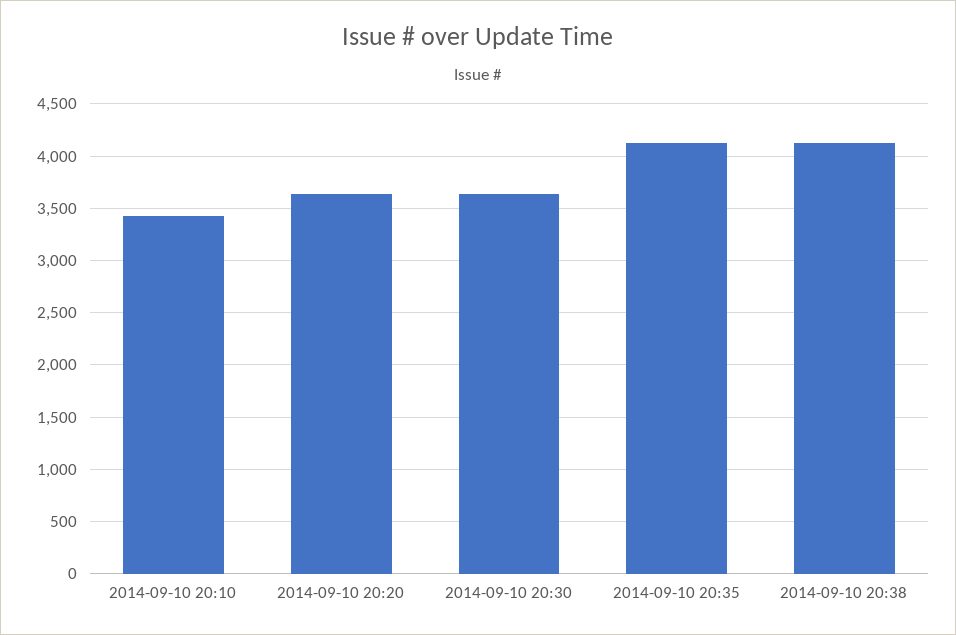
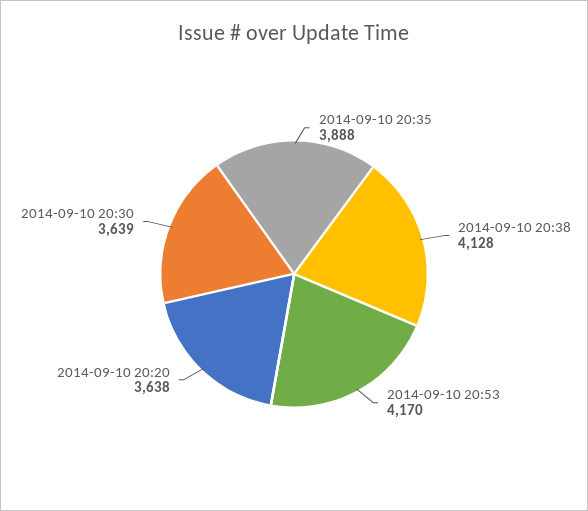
2014-09-10 20:10: 3400 -> none
2014-09-10 20:35: 4100 -> 3888
2014-09-10 20:53: none -> 4170

